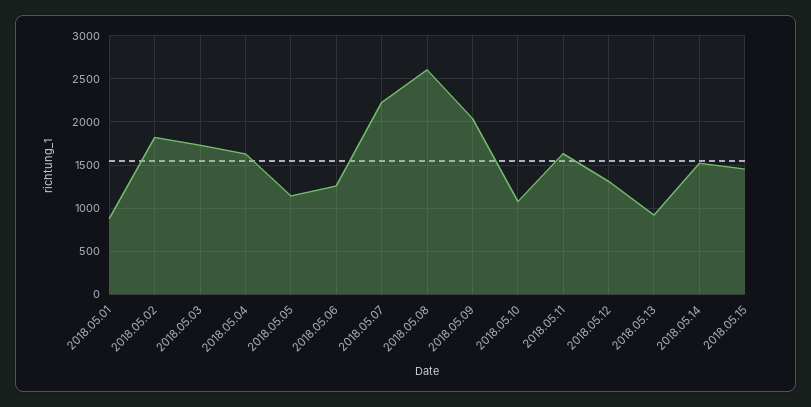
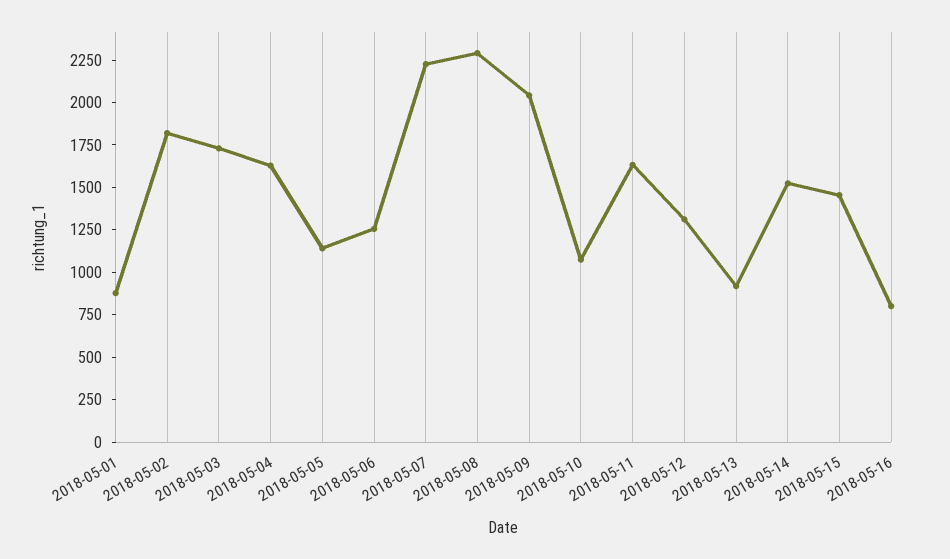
2018.05.08: 2600 -> 2300
2018-05-16: none -> 800

